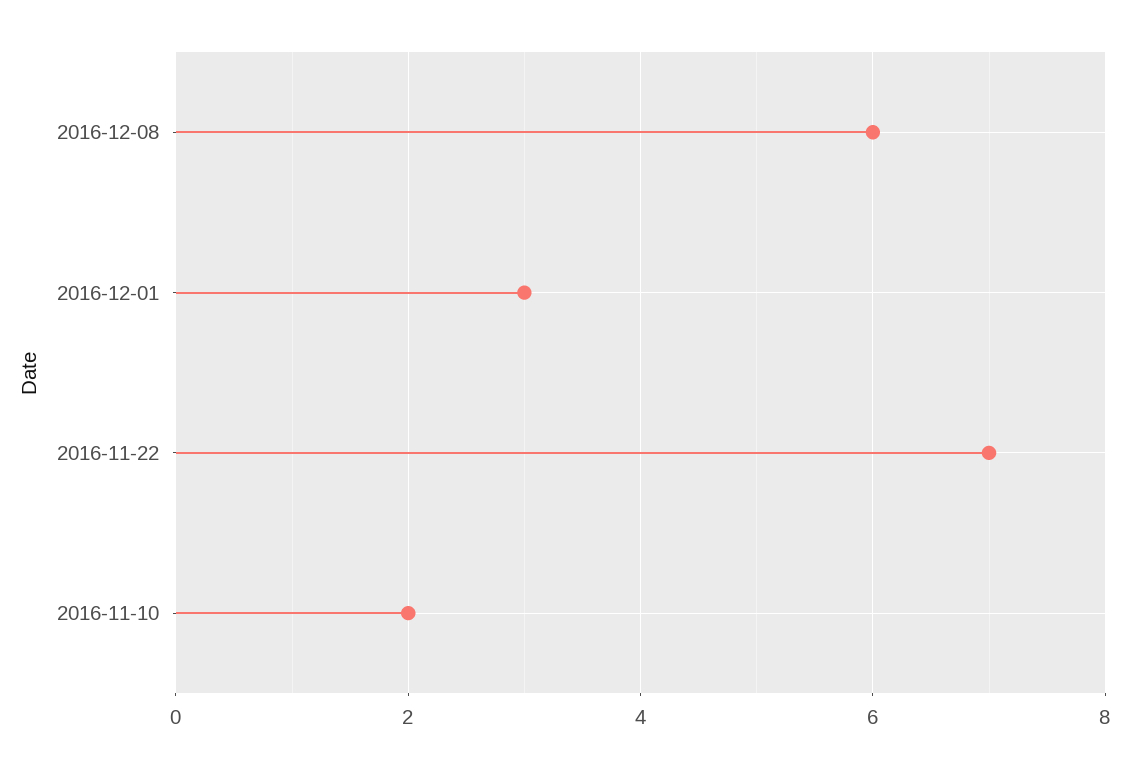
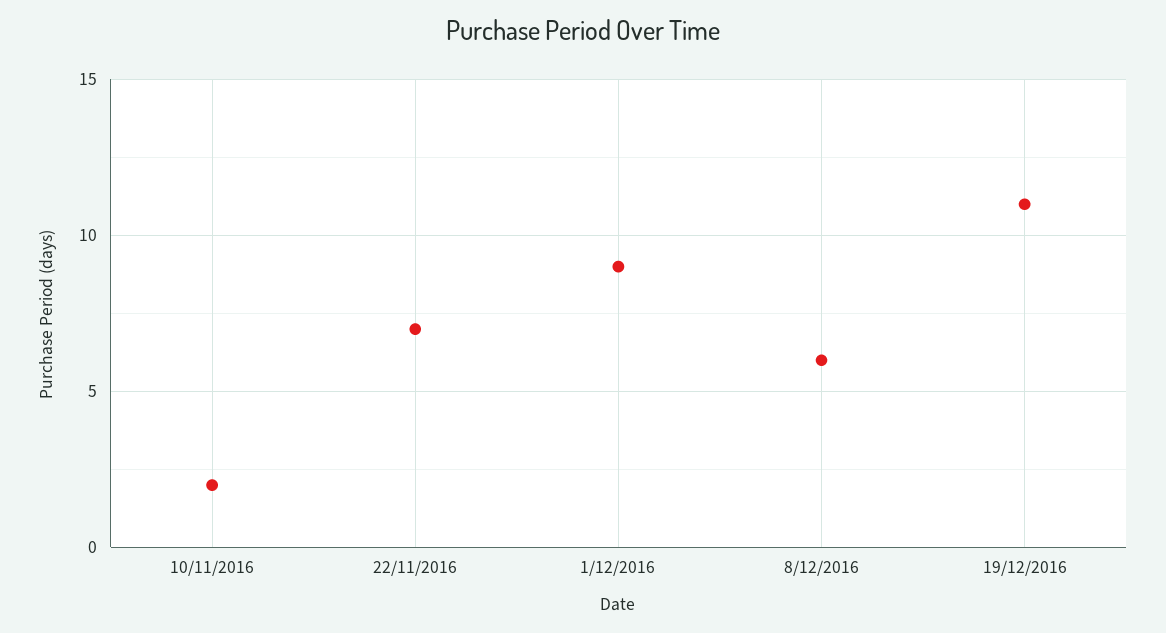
2016-12-01: 3 -> 9
19/12/2016: none -> 11

